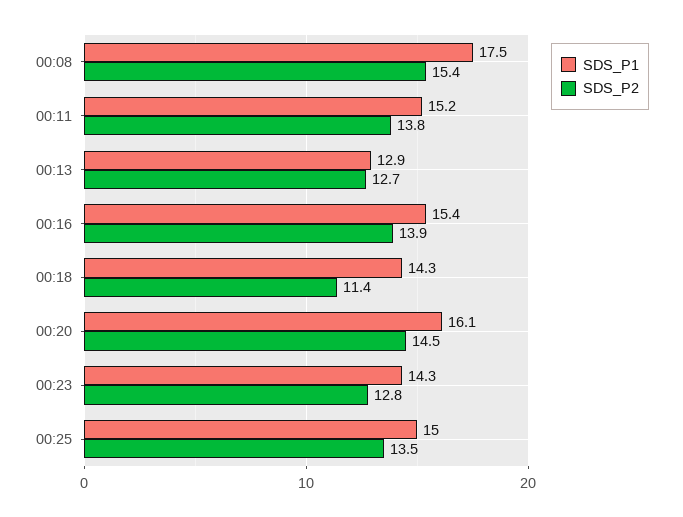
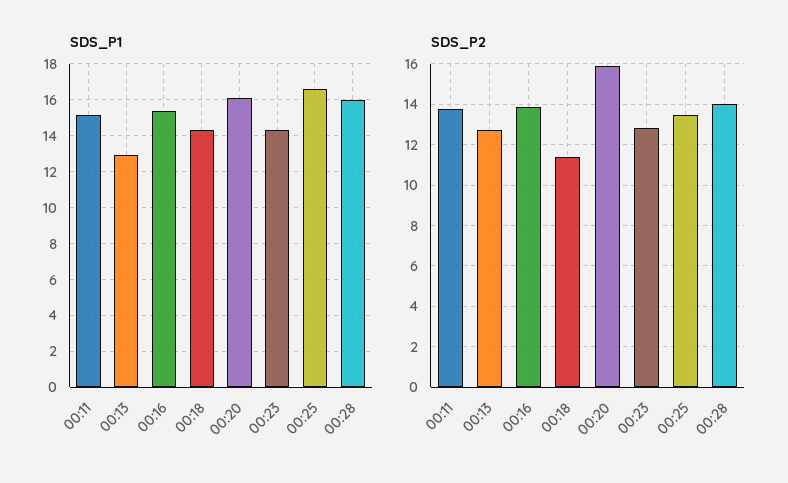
SDS_P1, 00:08: 17.5 -> none
SDS_P2, 00:08: 15.4 -> none
SDS_P2, 00:20: 14.5 -> 16
SDS_P1, 00:25: 15 -> 16.5
SDS_P1, 00:28: none -> 16
SDS_P2, 00:28: none -> 14

